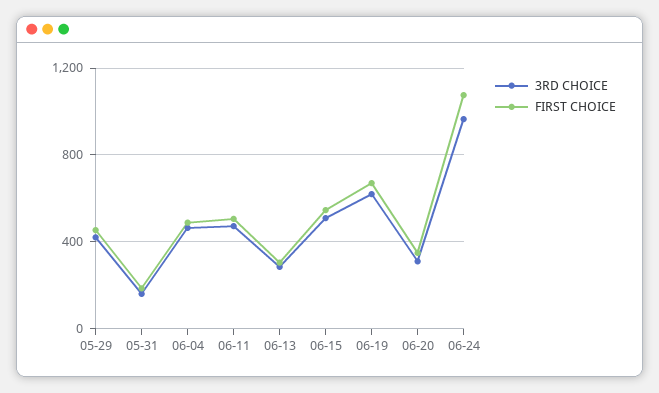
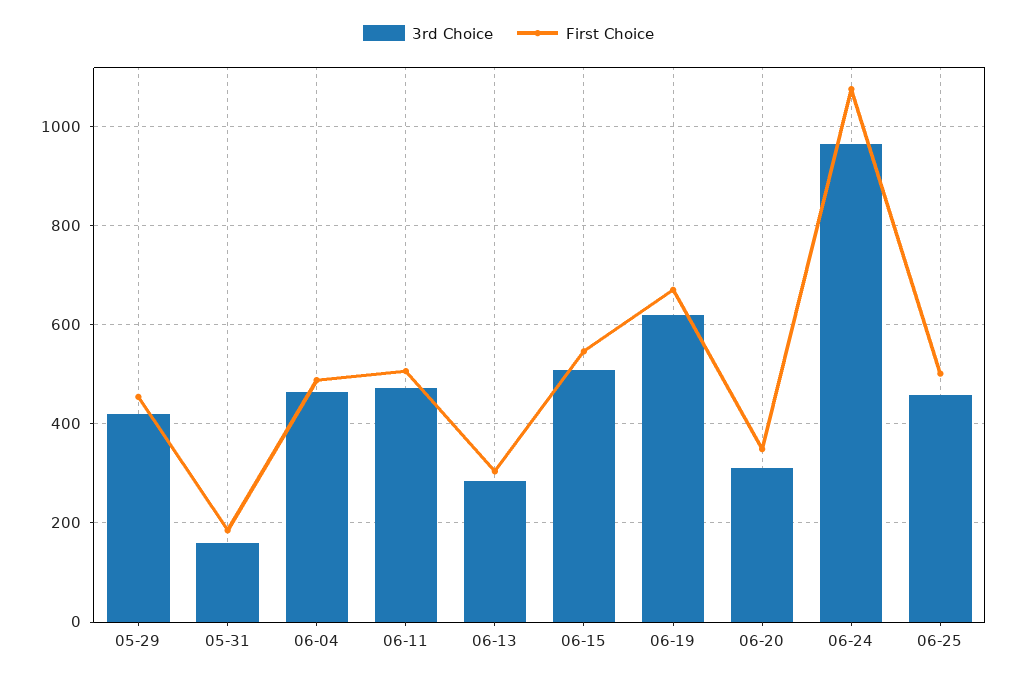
3RD CHOICE, 06-25: none -> 460
FIRST CHOICE, 06-25: none -> 500

